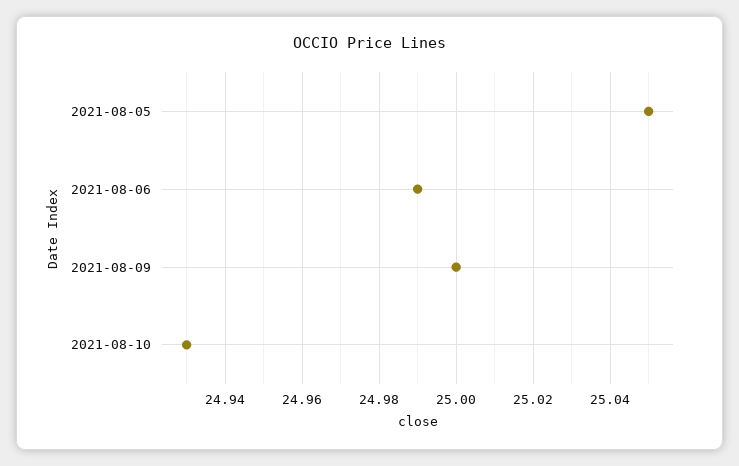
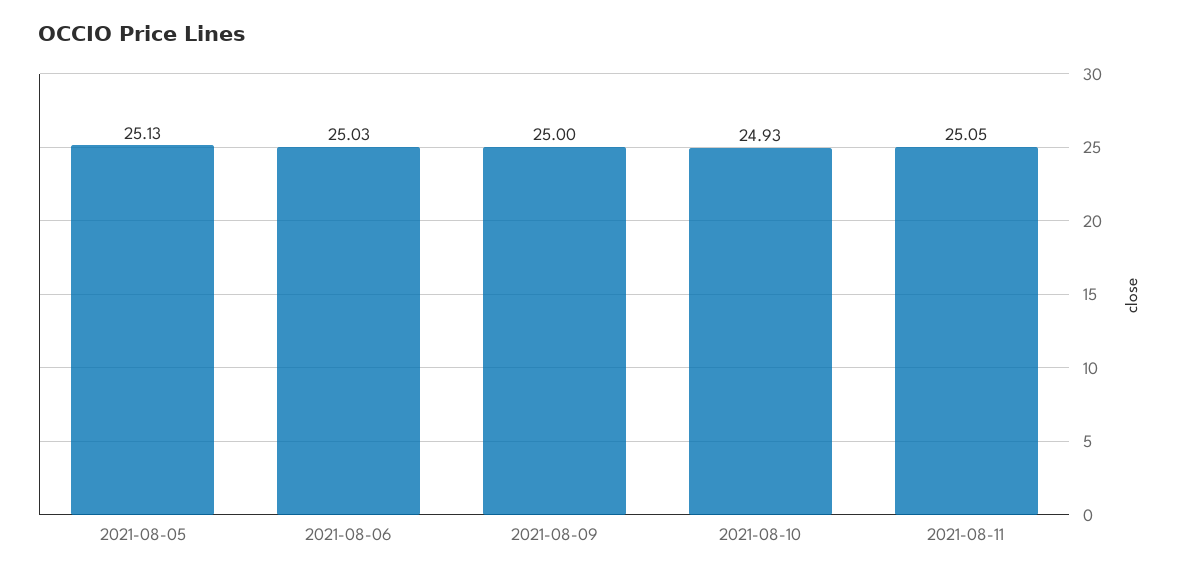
2021-08-05: 25.05 -> 25.13
2021-08-06: 24.99 -> 25.03
2021-08-11: none -> 25.05

